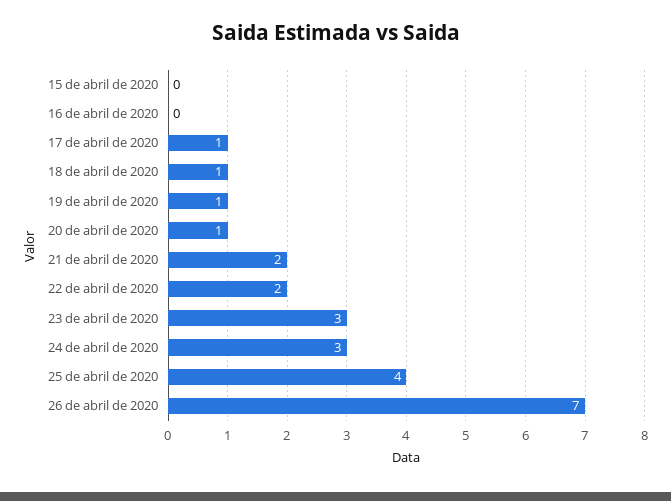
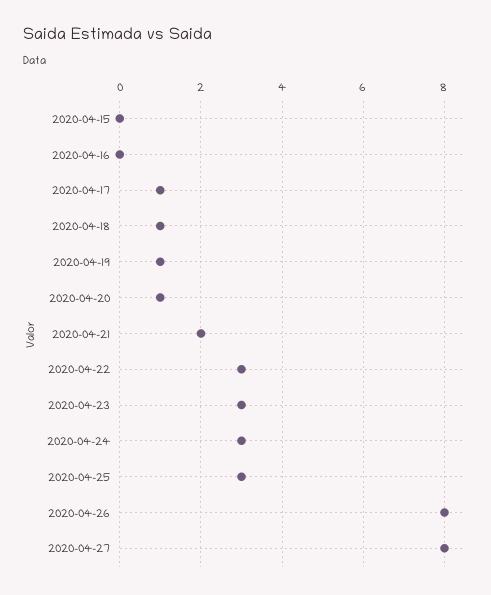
22 de abril de 2020: 2 -> 3
25 de abril de 2020: 4 -> 3
26 de abril de 2020: 7 -> 8
2020-04-27: none -> 8

